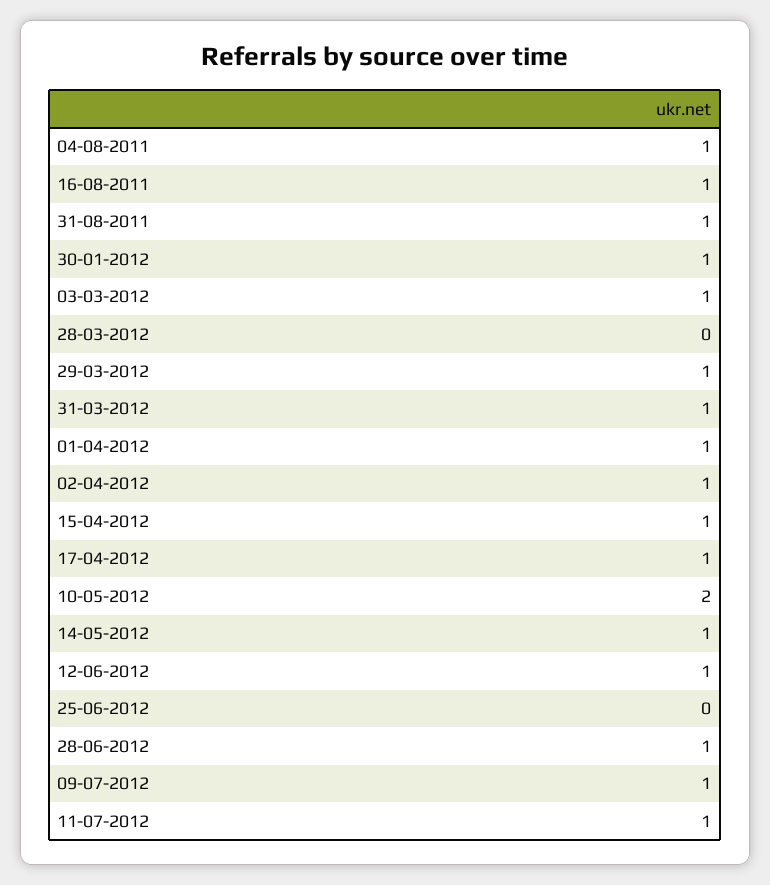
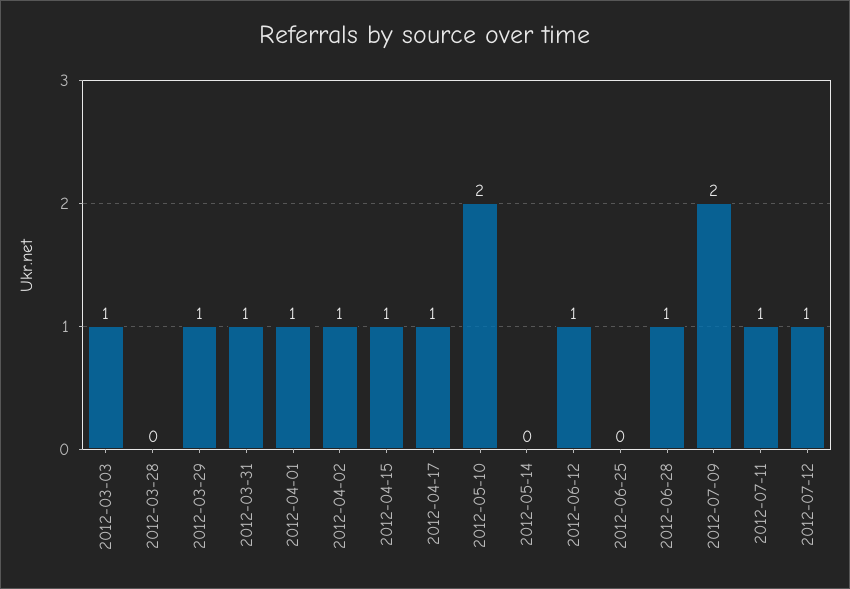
04-08-2011: 1 -> none
16-08-2011: 1 -> none
31-08-2011: 1 -> none
30-01-2012: 1 -> none
14-05-2012: 1 -> 0
09-07-2012: 1 -> 2
2012-07-12: none -> 1

